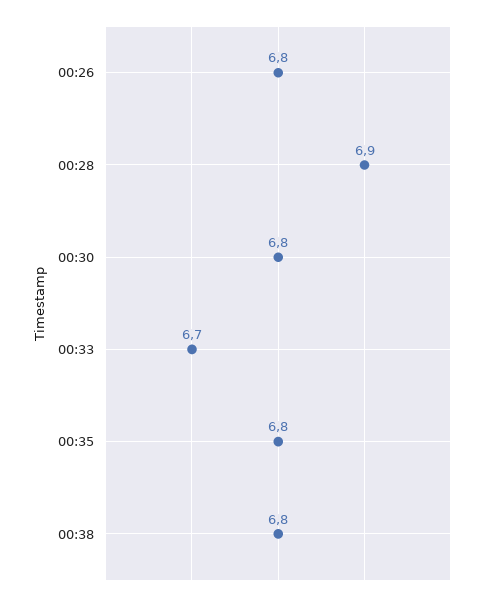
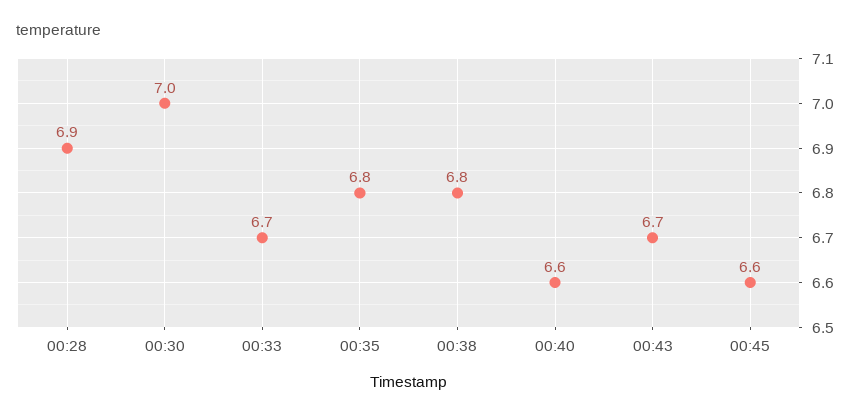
00:26: 6.8 -> none
00:30: 6.8 -> 7
00:40: none -> 6.6
00:43: none -> 6.7
00:45: none -> 6.6

